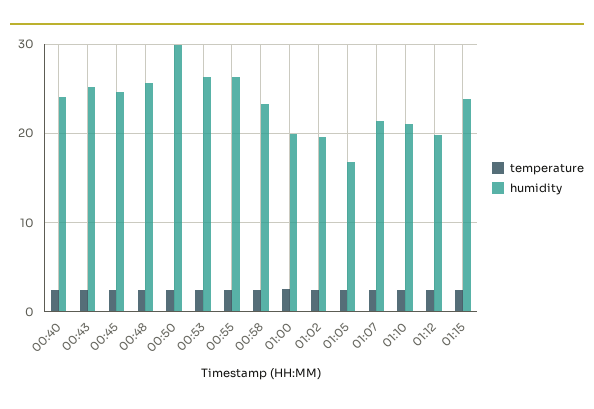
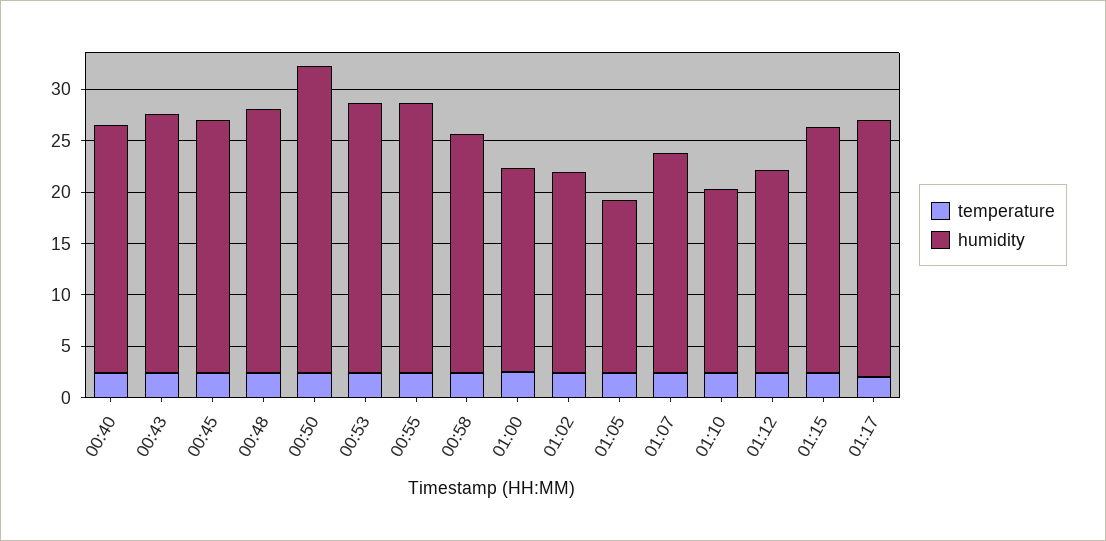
humidity, 01:10: 21 -> 18
temperature, 01:17: none -> 2
humidity, 01:17: none -> 25

